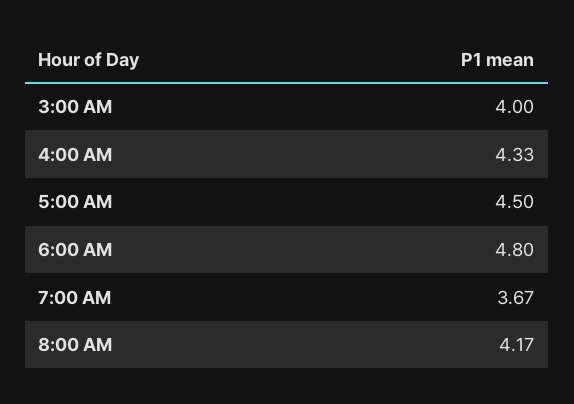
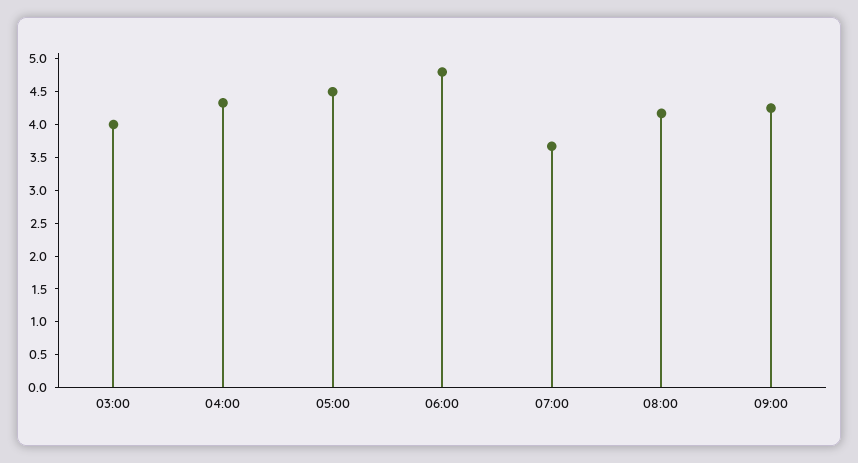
09:00: none -> 4.25

